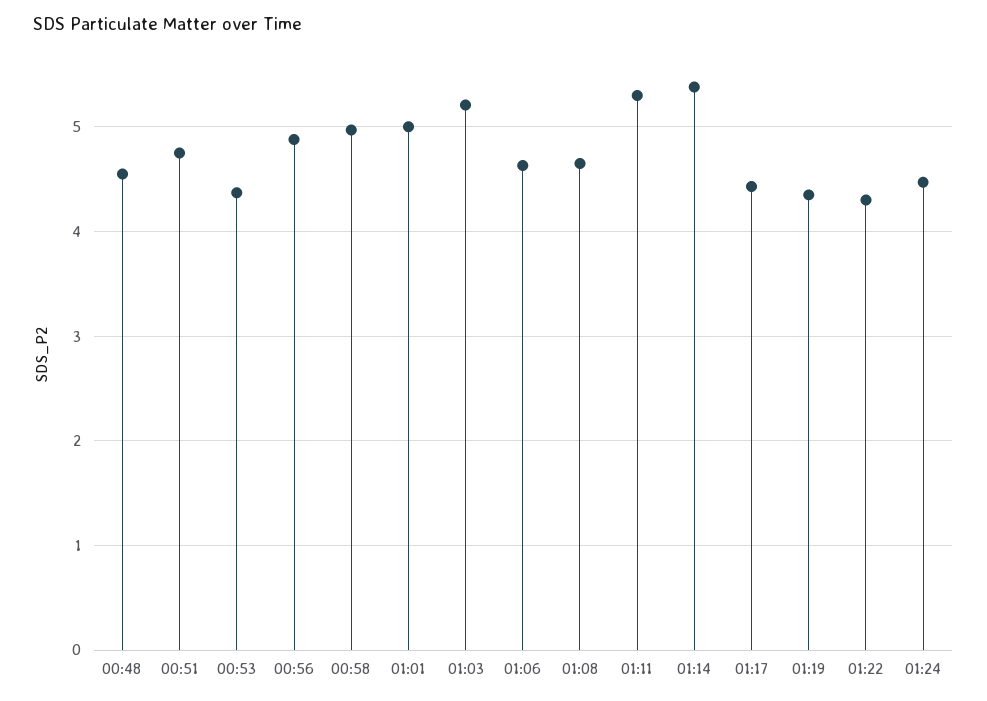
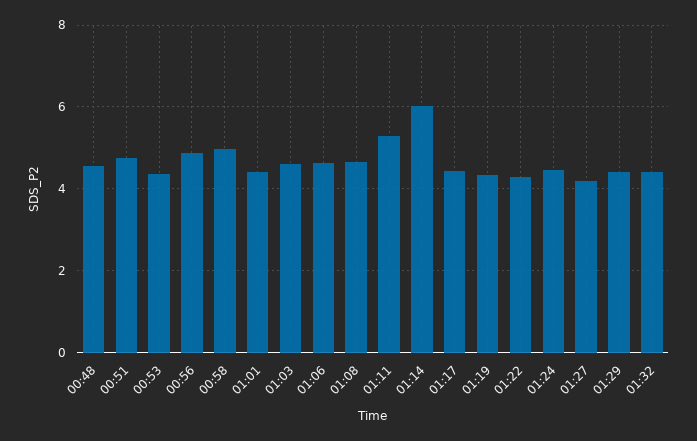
01:01: 5 -> 4.4
01:03: 5.2 -> 4.6
01:14: 5.4 -> 6
01:27: none -> 4.2
01:29: none -> 4.4
01:32: none -> 4.4

